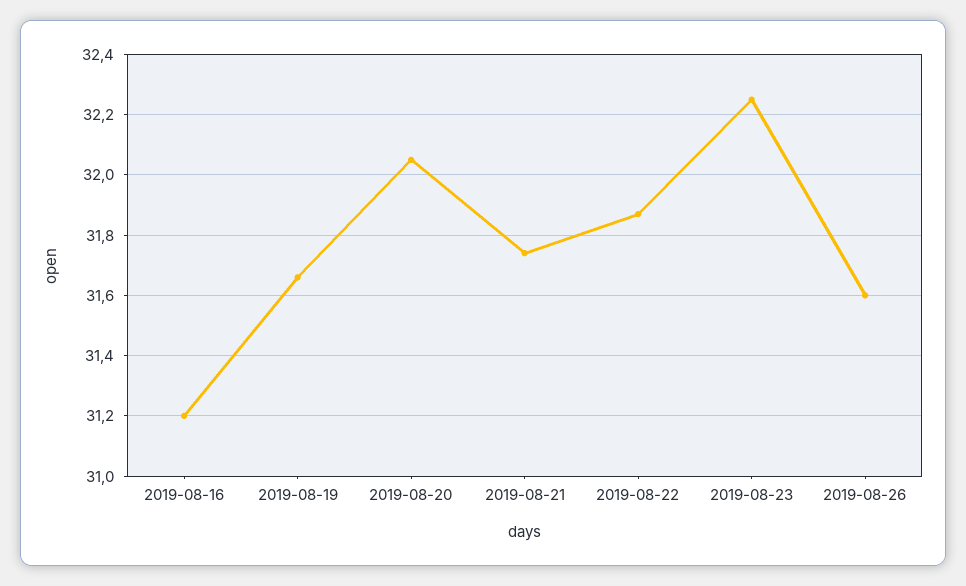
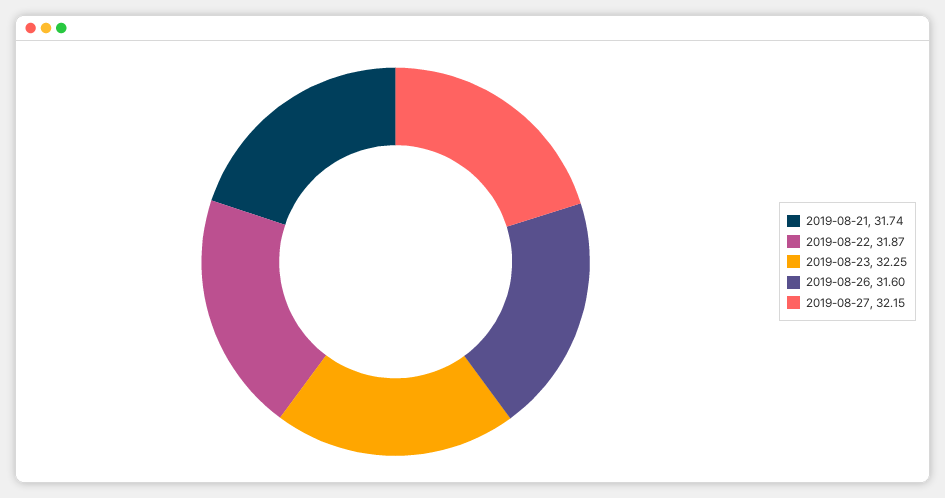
2019-08-16: 31.2 -> none
2019-08-19: 31.65 -> none
2019-08-20: 32.05 -> none
2019-08-27: none -> 32.15

